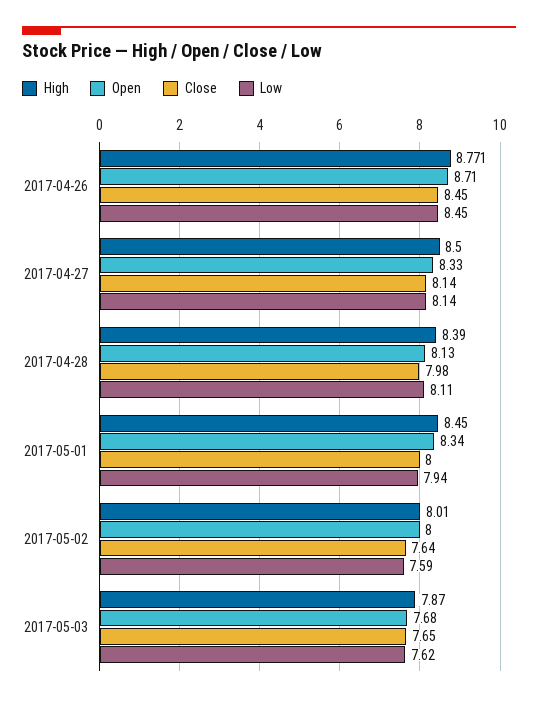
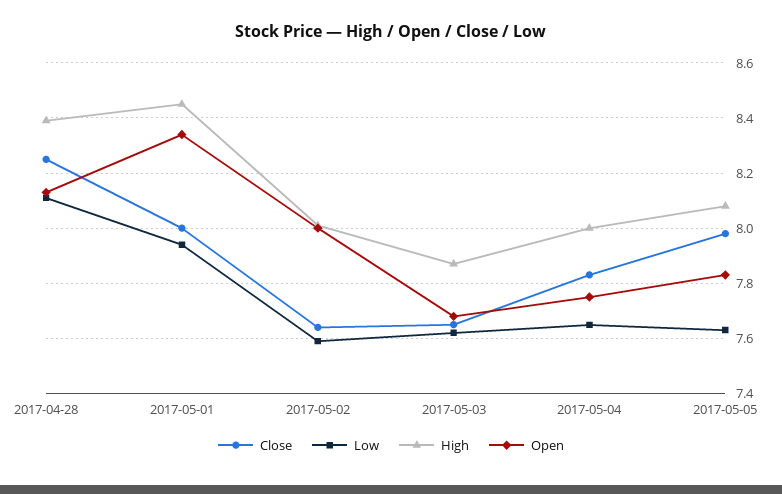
High, 2017-04-26: 8.771 -> none
Open, 2017-04-26: 8.71 -> none
Close, 2017-04-26: 8.45 -> none
Low, 2017-04-26: 8.45 -> none
High, 2017-04-27: 8.5 -> none
Open, 2017-04-27: 8.33 -> none
Close, 2017-04-27: 8.14 -> none
Low, 2017-04-27: 8.14 -> none
Close, 2017-04-28: 7.98 -> 8.25
Close, 2017-05-04: none -> 7.825
Low, 2017-05-04: none -> 7.65
High, 2017-05-04: none -> 8
Open, 2017-05-04: none -> 7.75
Close, 2017-05-05: none -> 7.975
Low, 2017-05-05: none -> 7.625
High, 2017-05-05: none -> 8.075
Open, 2017-05-05: none -> 7.825

